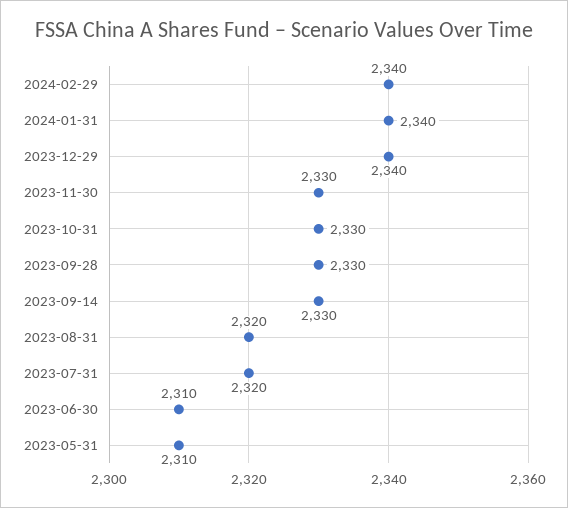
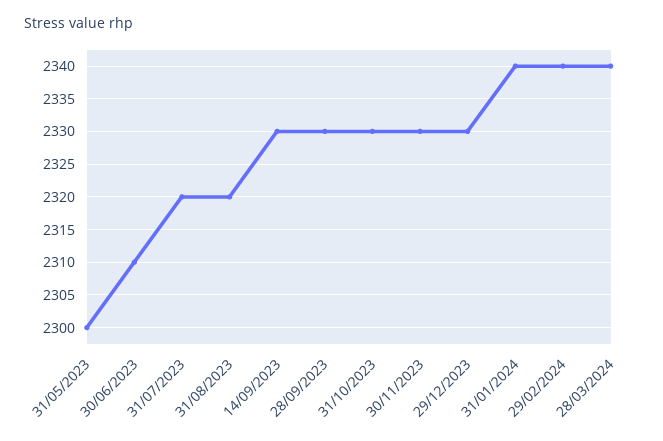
2023-12-29: 2340 -> 2330
2023-05-31: 2310 -> 2300
28/03/2024: none -> 2340

